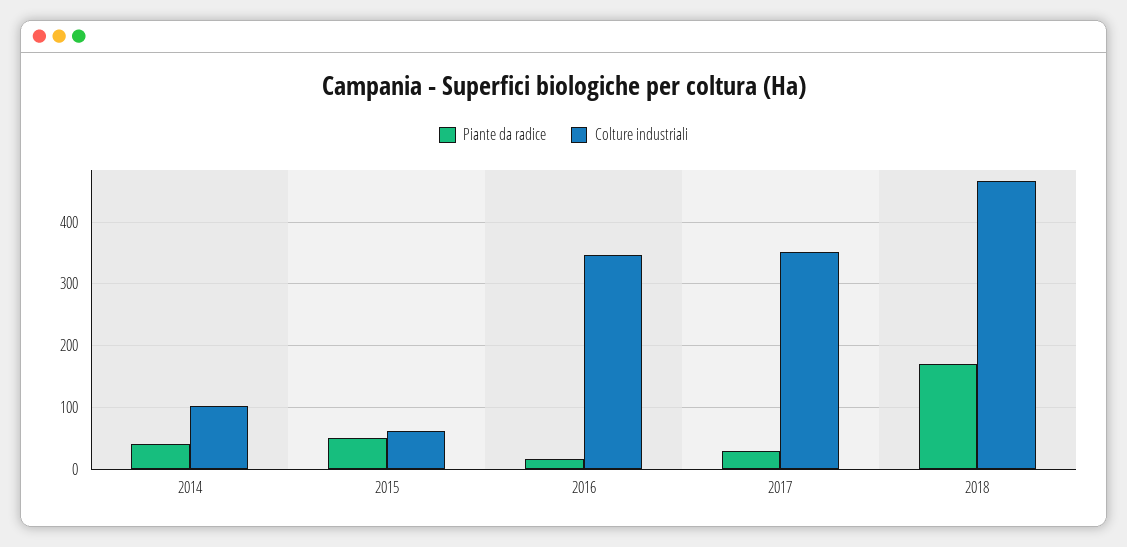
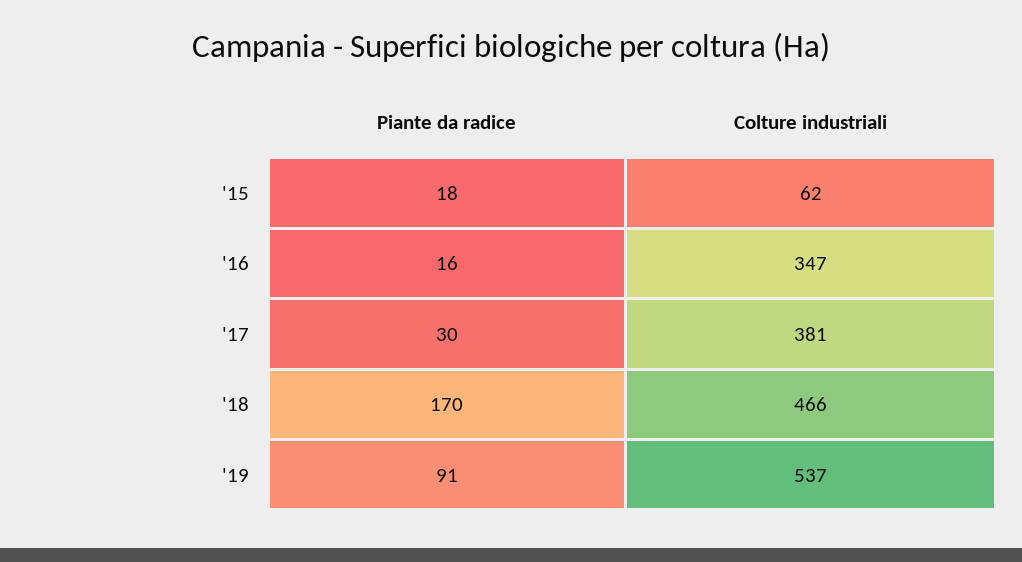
Piante da radice, 2014: 40 -> none
Colture industriali, 2014: 100 -> none
Piante da radice, 2015: 50 -> 18
Colture industriali, 2017: 350 -> 381
Piante da radice, '19: none -> 91
Colture industriali, '19: none -> 537

